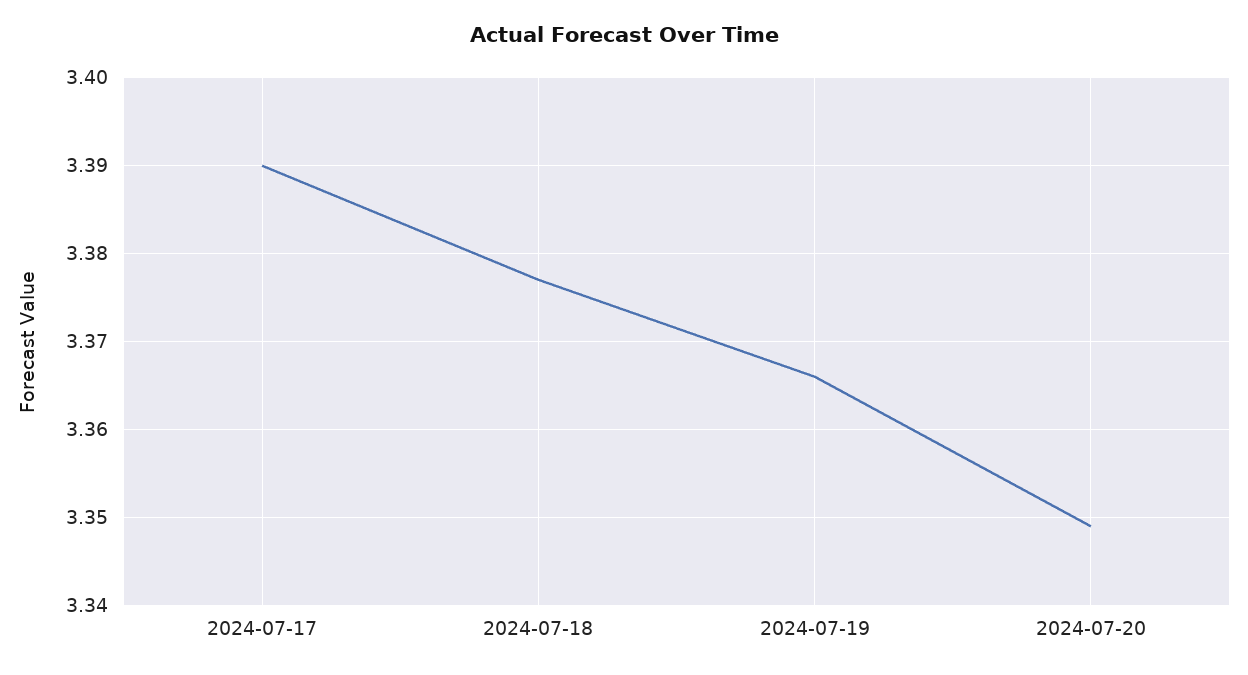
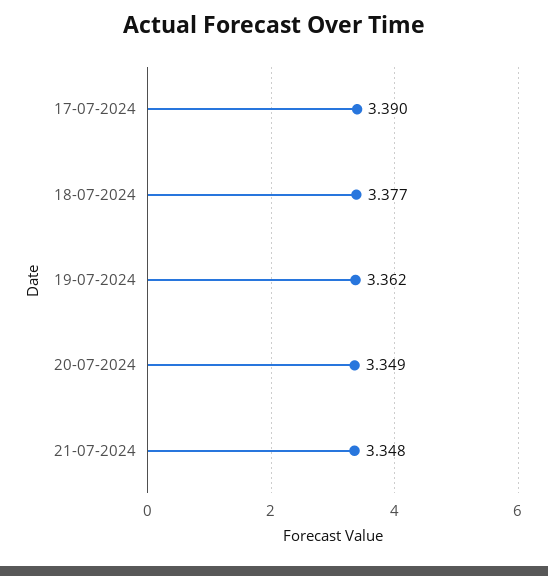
2024-07-19: 3.366 -> 3.362
21-07-2024: none -> 3.348

